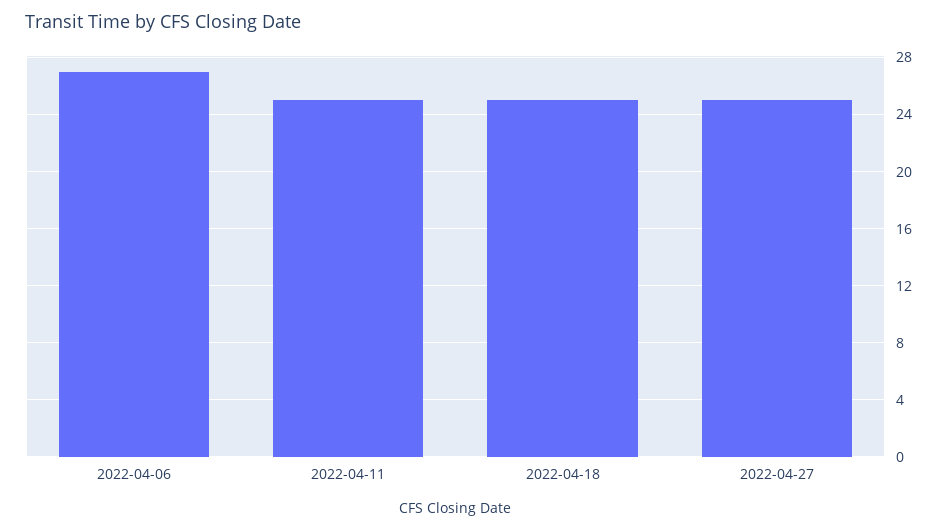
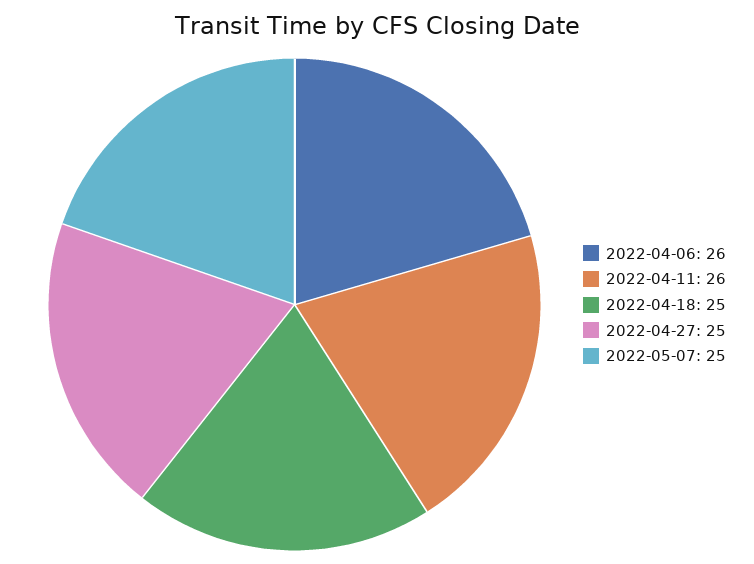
2022-04-06: 27 -> 26
2022-04-11: 25 -> 26
2022-05-07: none -> 25

